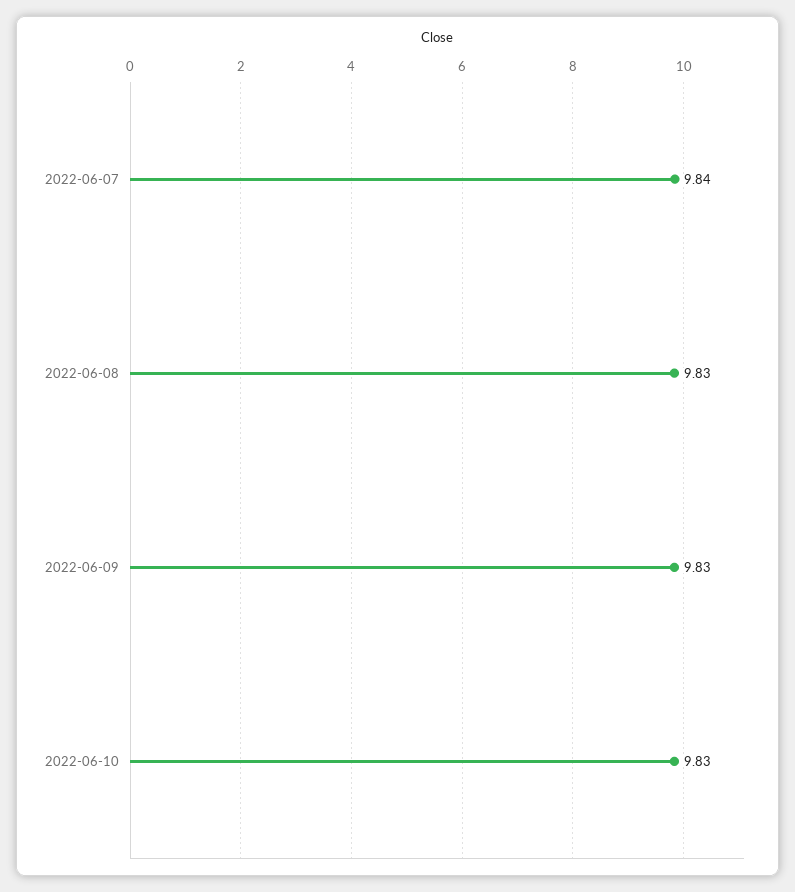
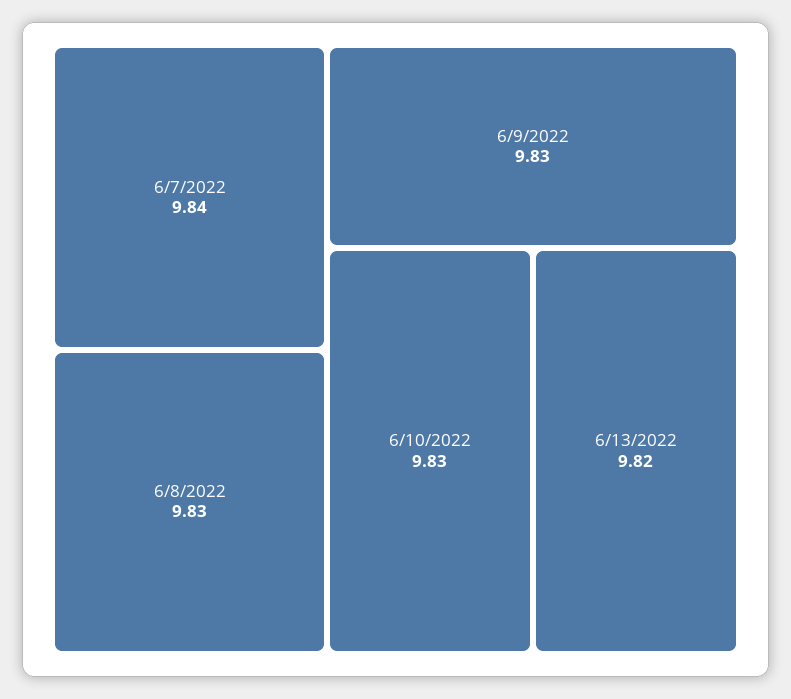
6/13/2022: none -> 9.82

